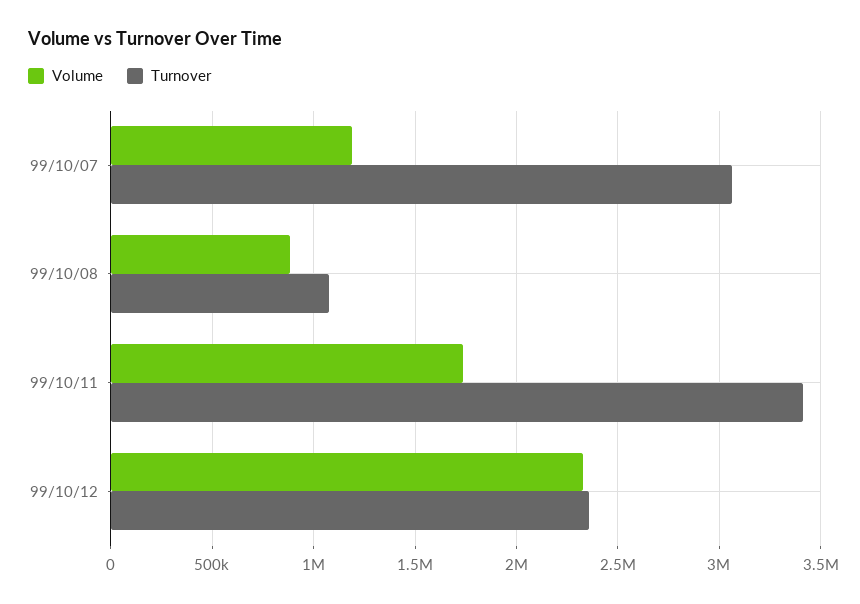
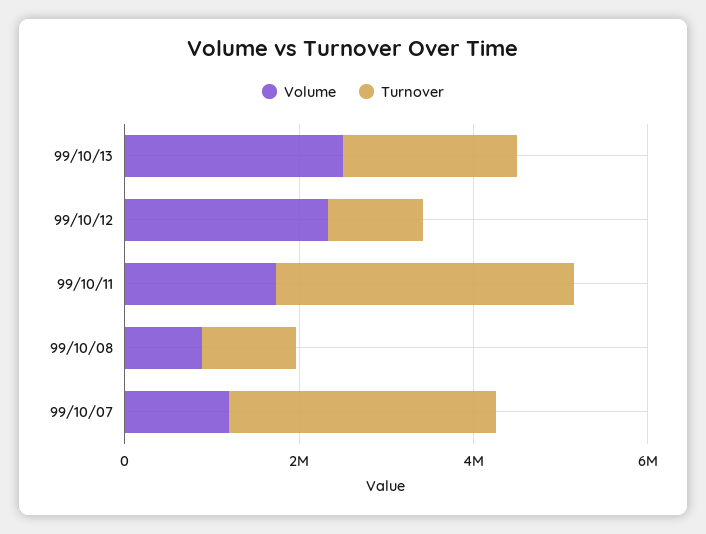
Turnover, 99/10/12: 2350000 -> 1000000
Volume, 99/10/13: none -> 2500000
Turnover, 99/10/13: none -> 2000000

